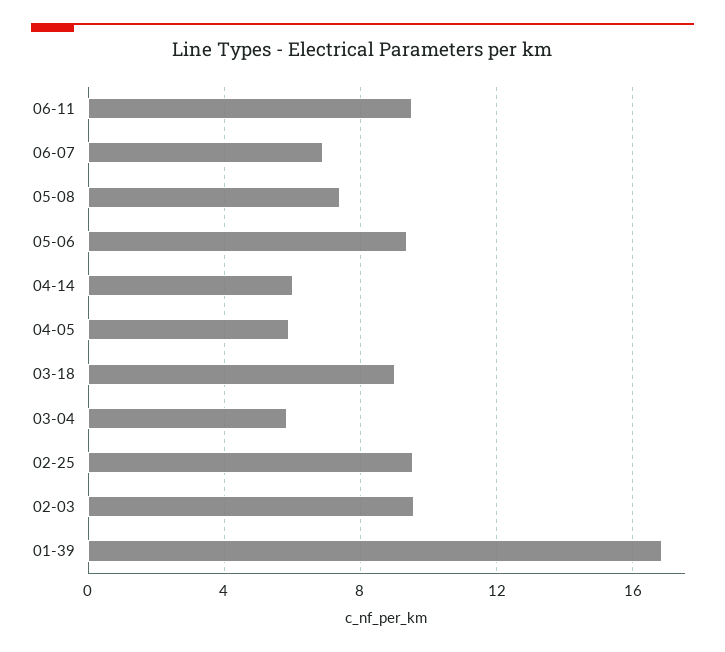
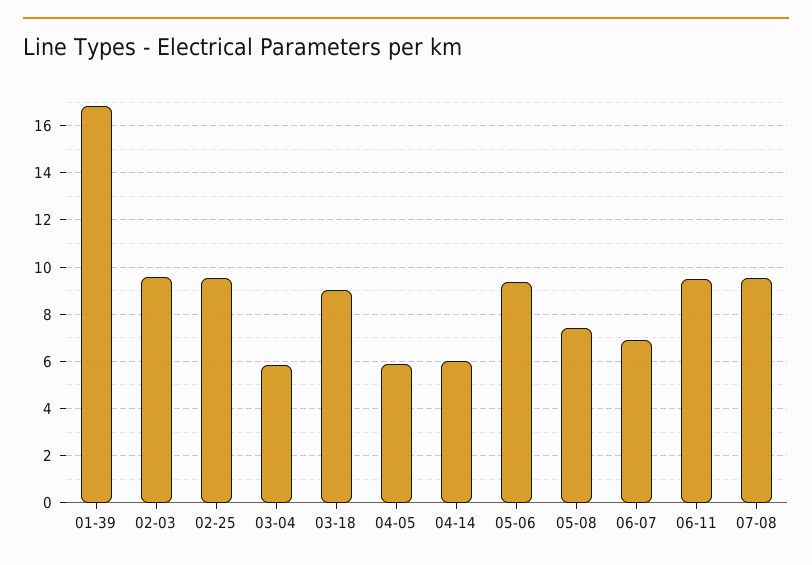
07-08: none -> 9.5

